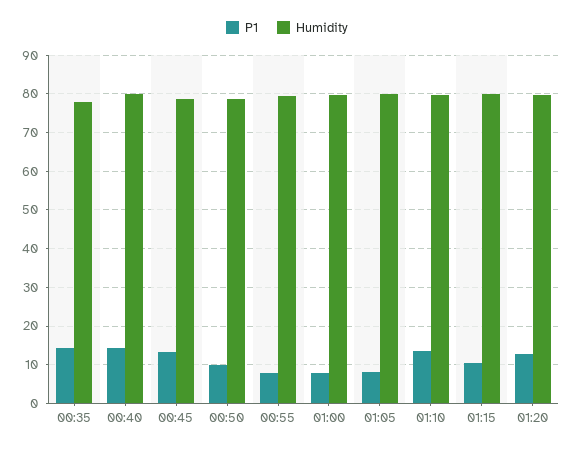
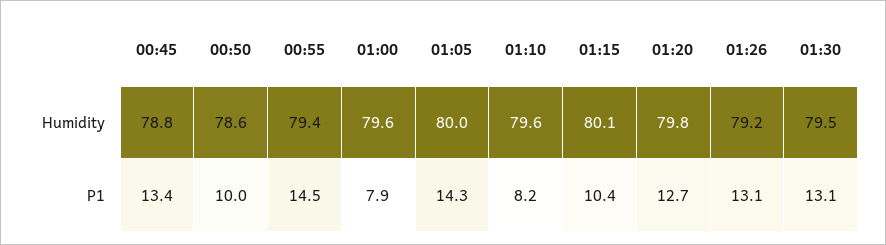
P1, 00:35: 14 -> none
Humidity, 00:35: 78 -> none
P1, 00:40: 14 -> none
Humidity, 00:40: 80 -> none
P1, 00:55: 8 -> 14.5
P1, 01:05: 8 -> 14.3
P1, 01:10: 14 -> 8.2
Humidity, 01:26: none -> 79.2
Humidity, 01:30: none -> 79.5
P1, 01:26: none -> 13.1
P1, 01:30: none -> 13.1

